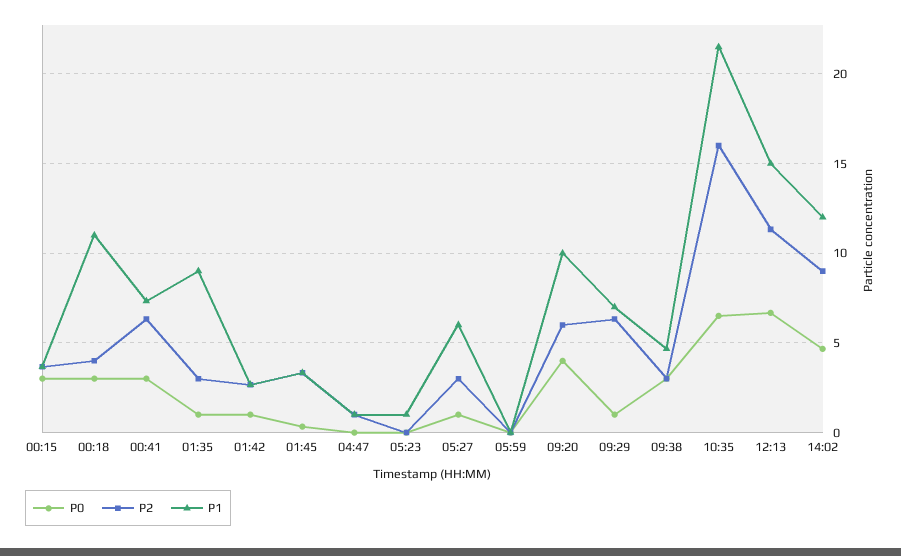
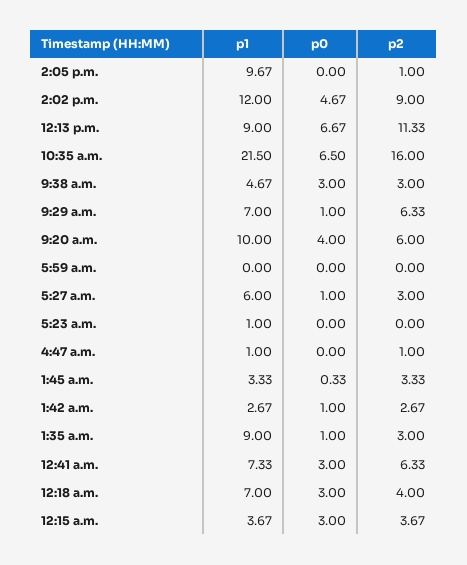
P1, 00:18: 11 -> 7
P1, 12:13: 15 -> 9
P1, 2:05 p.m.: none -> 9.67
P0, 2:05 p.m.: none -> 0
P2, 2:05 p.m.: none -> 1

